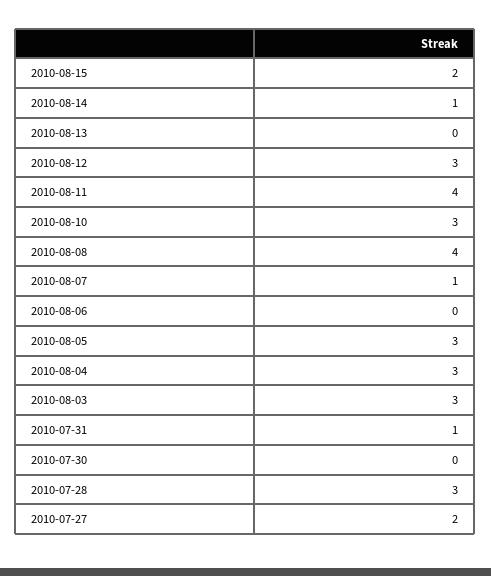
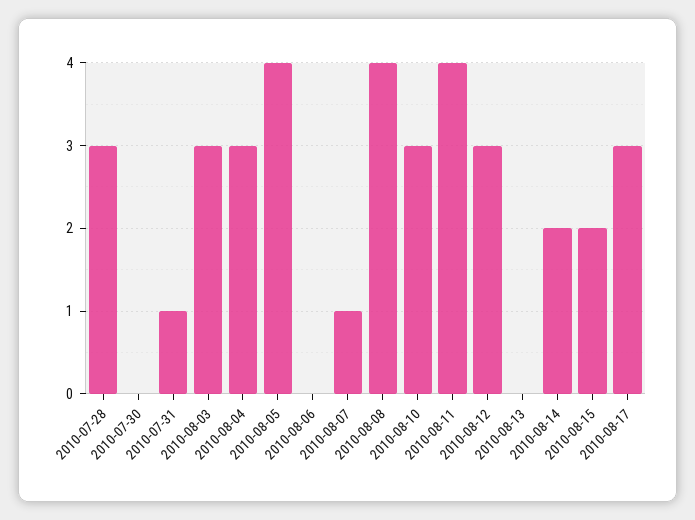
2010-08-14: 1 -> 2
2010-08-05: 3 -> 4
2010-07-27: 2 -> none
2010-08-17: none -> 3

